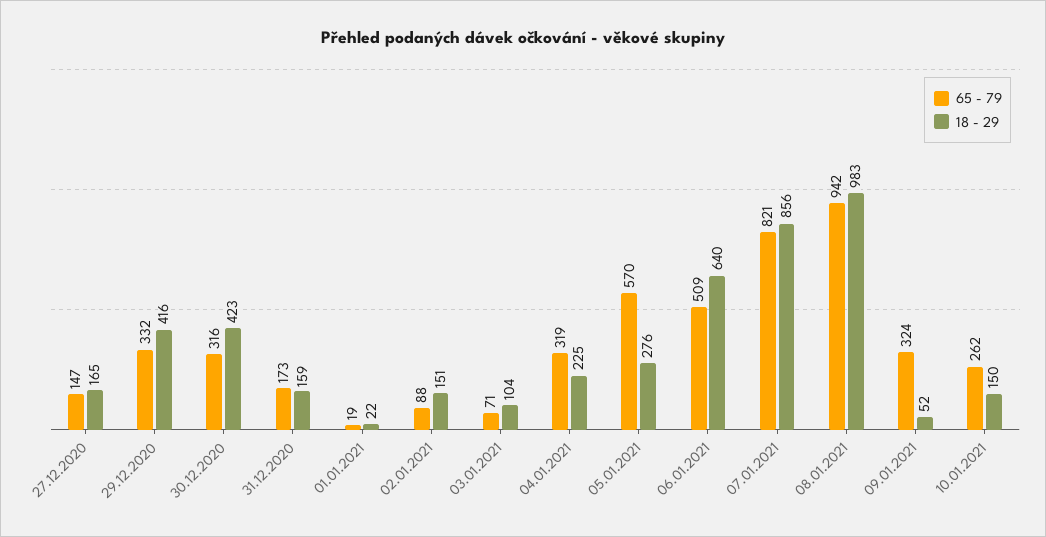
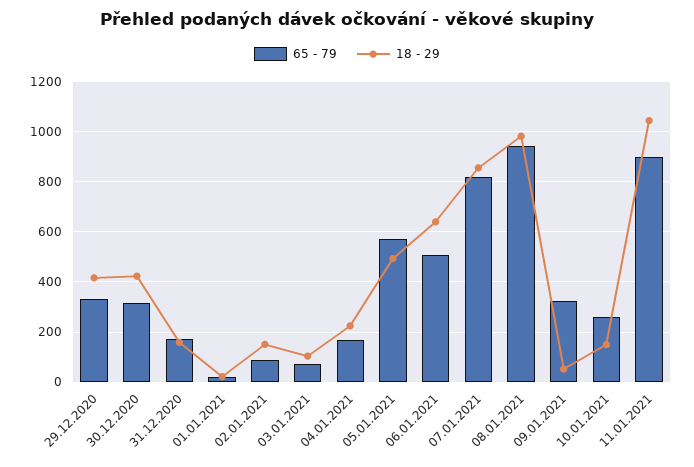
65 - 79, 27.12.2020: 147 -> none
18 - 29, 27.12.2020: 165 -> none
65 - 79, 04.01.2021: 319 -> 175
18 - 29, 05.01.2021: 276 -> 500
65 - 79, 11.01.2021: none -> 900
18 - 29, 11.01.2021: none -> 1050

